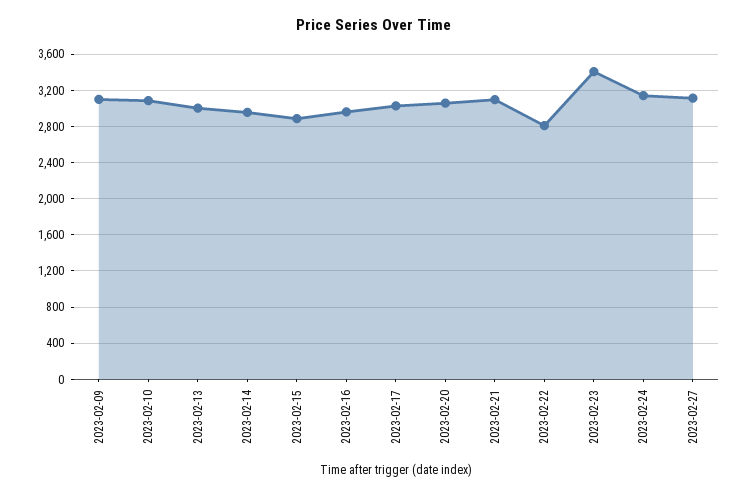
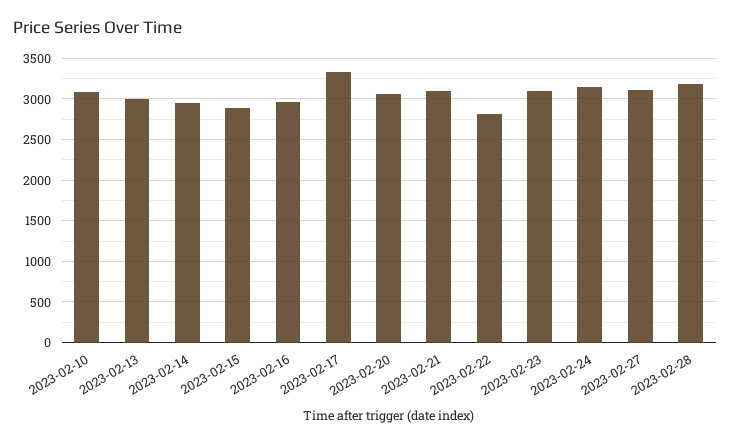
2023-02-09: 3100 -> none
2023-02-17: 3000 -> 3300
2023-02-23: 3400 -> 3100
2023-02-28: none -> 3200

